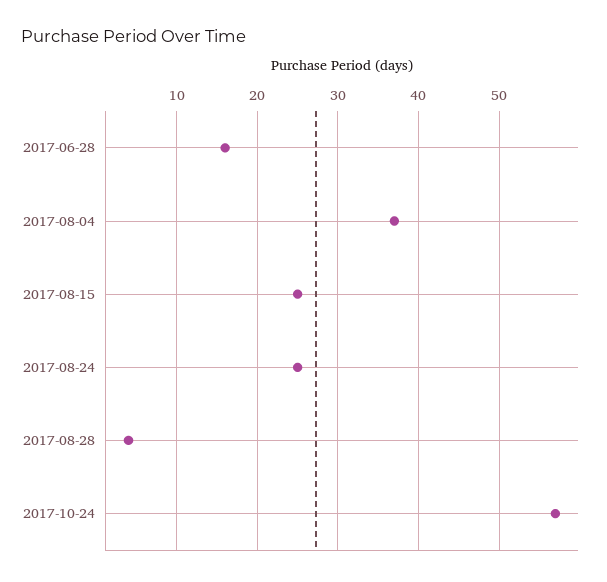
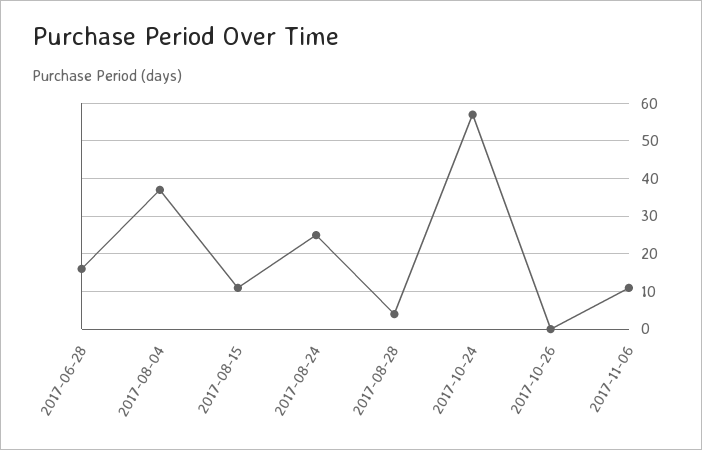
2017-08-15: 25 -> 10
2017-10-26: none -> 0
2017-11-06: none -> 10

